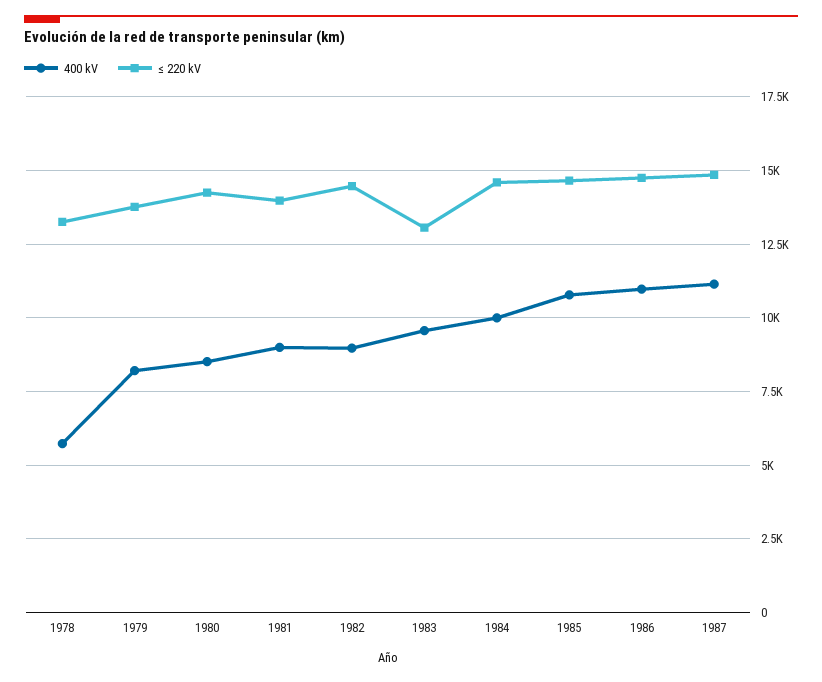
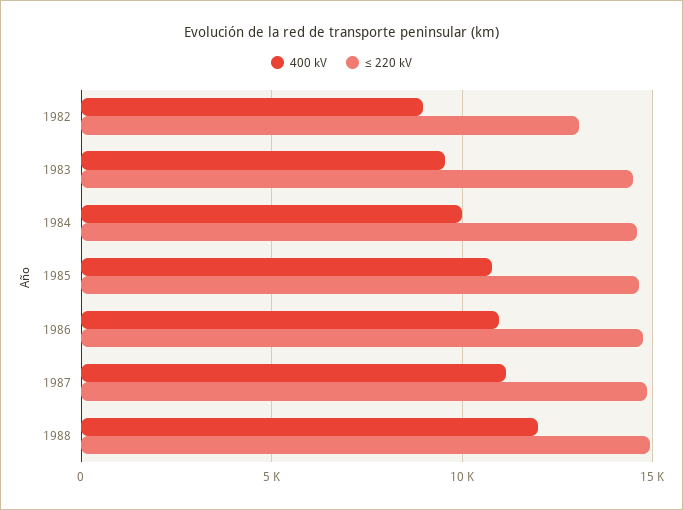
400 kV, 1978: 5750 -> none
≤ 220 kV, 1978: 13250 -> none
400 kV, 1979: 8250 -> none
≤ 220 kV, 1979: 13750 -> none
400 kV, 1980: 8500 -> none
≤ 220 kV, 1980: 14250 -> none
400 kV, 1981: 9000 -> none
≤ 220 kV, 1981: 14000 -> none
≤ 220 kV, 1982: 14500 -> 13000
≤ 220 kV, 1983: 13000 -> 14500
400 kV, 1988: none -> 12000
≤ 220 kV, 1988: none -> 15000

